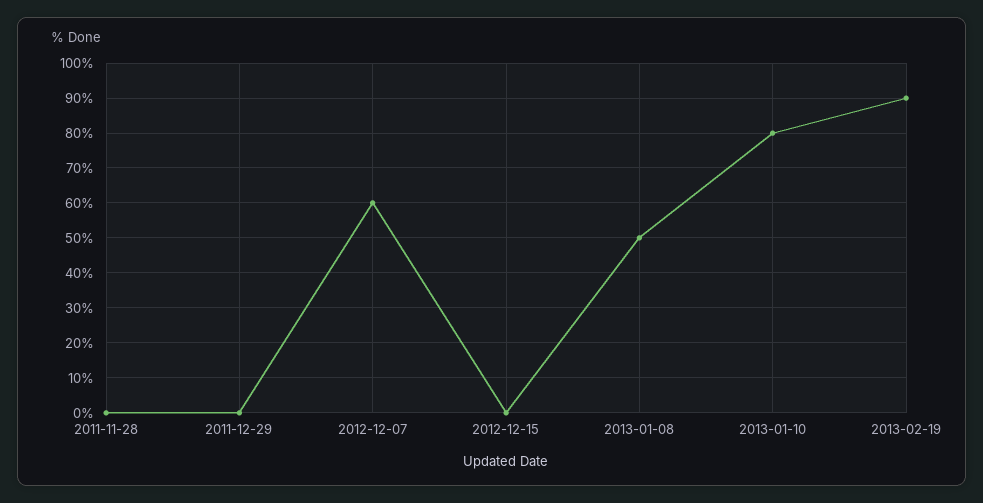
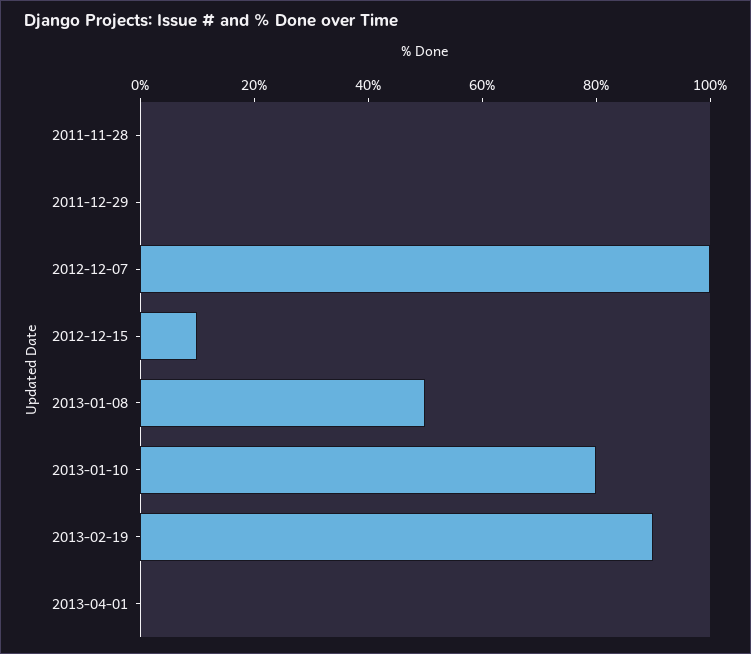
2012-12-07: 60 -> 100
2012-12-15: 0 -> 10
2013-04-01: none -> 0

